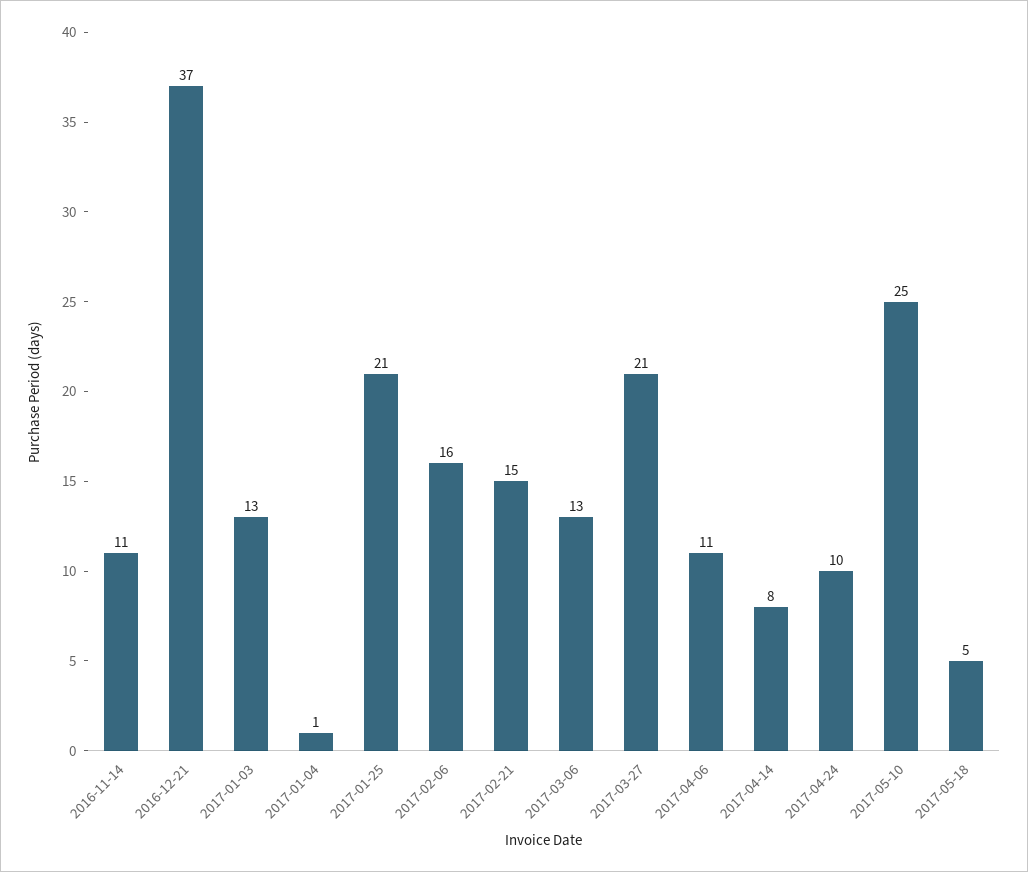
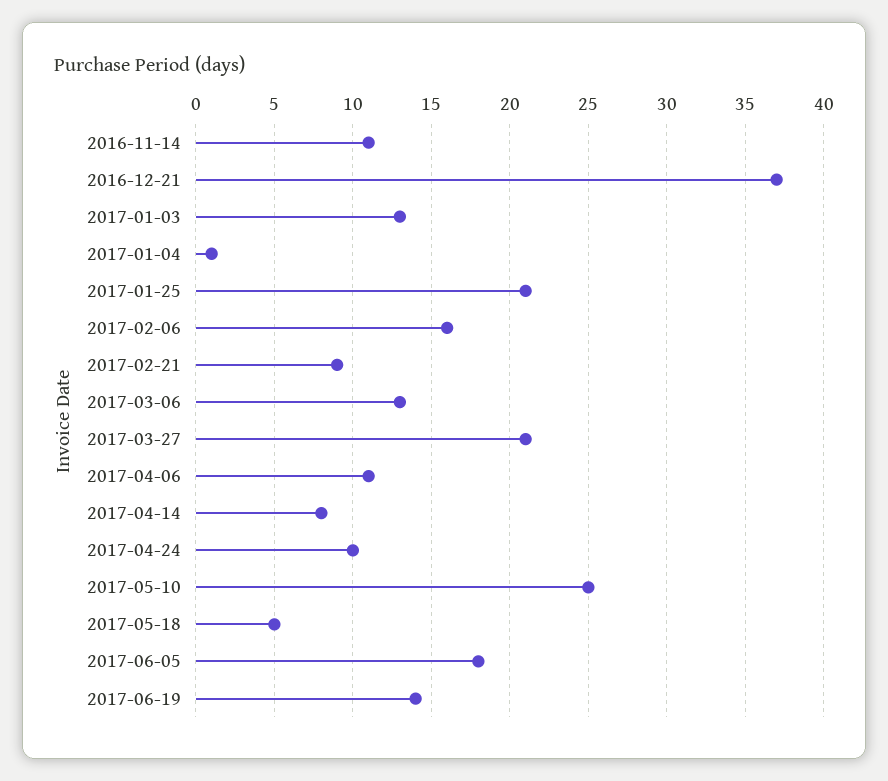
2017-02-21: 15 -> 9
2017-06-05: none -> 18
2017-06-19: none -> 14

